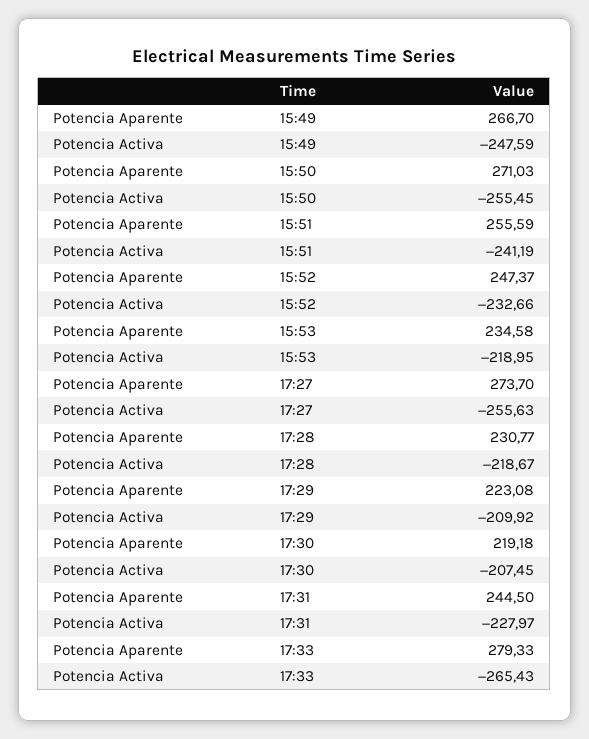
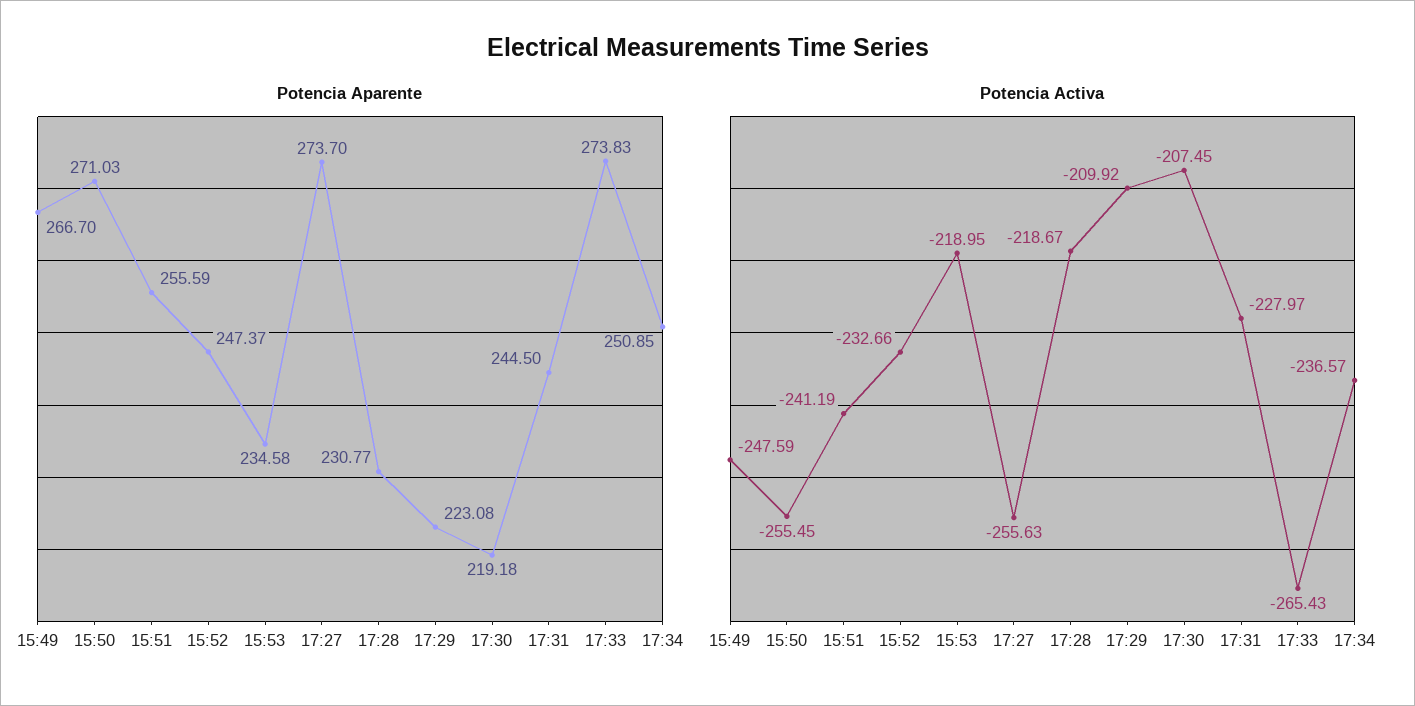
Potencia Aparente, 17:33: 279.33 -> 273.83
Potencia Aparente, 17:34: none -> 250.85
Potencia Activa, 17:34: none -> -236.57

